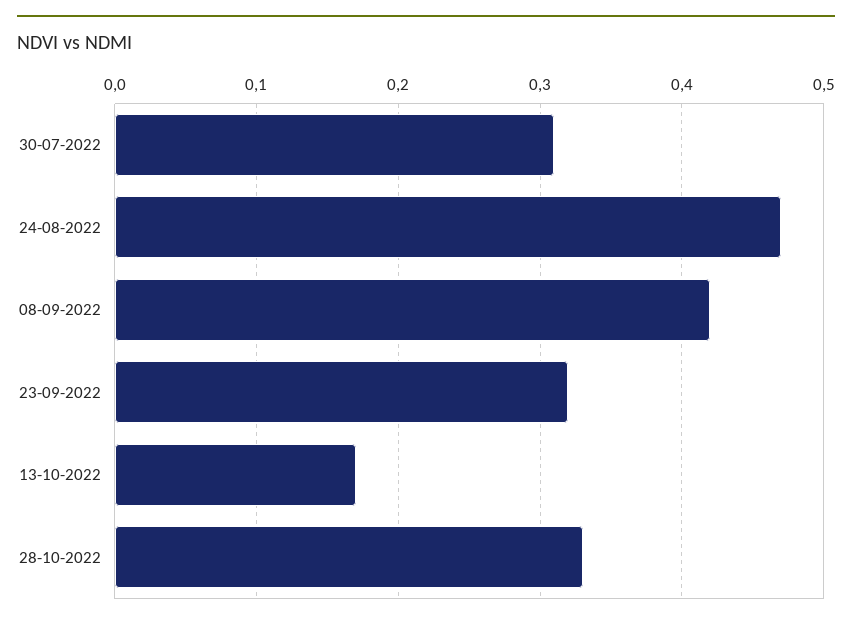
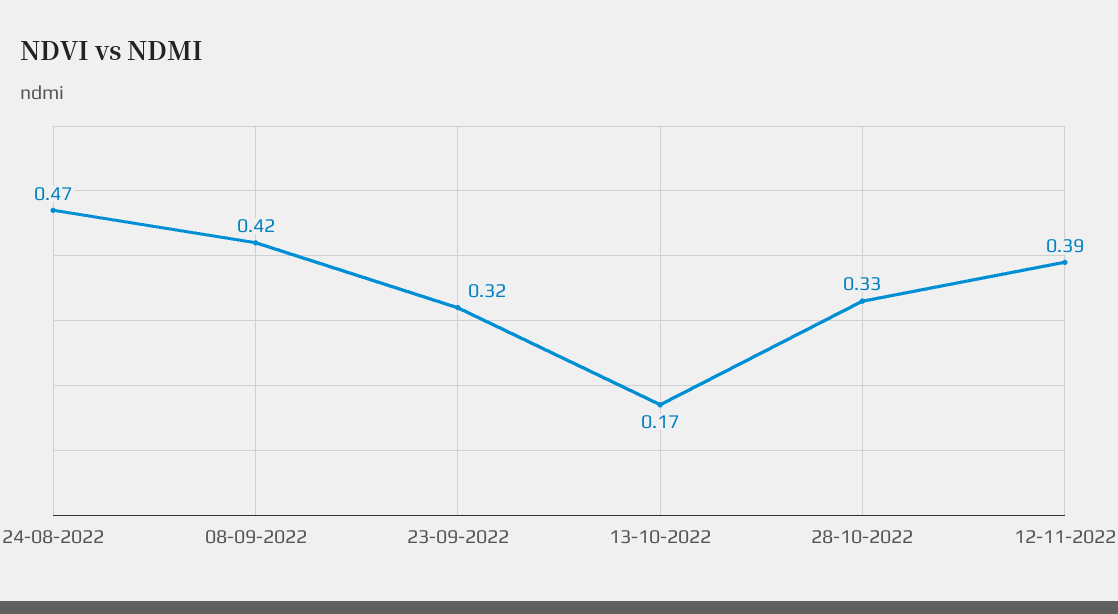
30-07-2022: 0.31 -> none
12-11-2022: none -> 0.39

